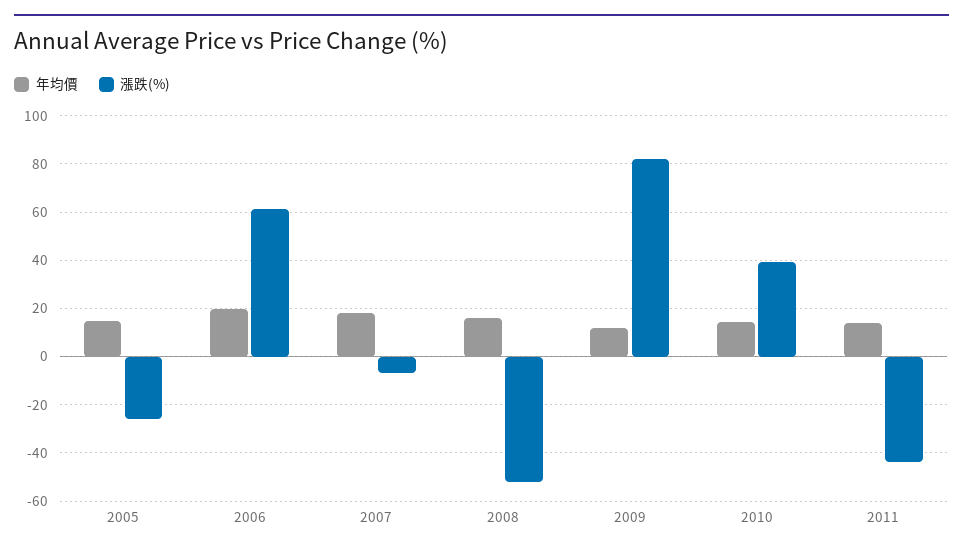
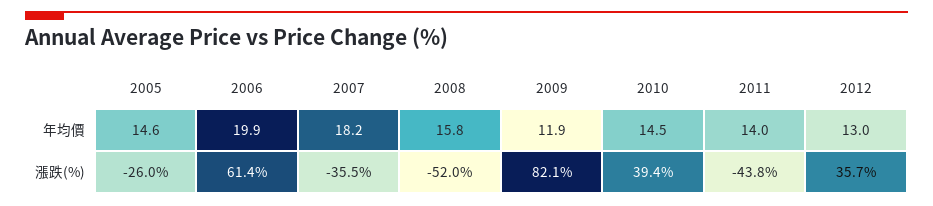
漲跌(%), 2007: -7.5 -> -35.5
年均價, 2012: none -> 13
漲跌(%), 2012: none -> 35.7

